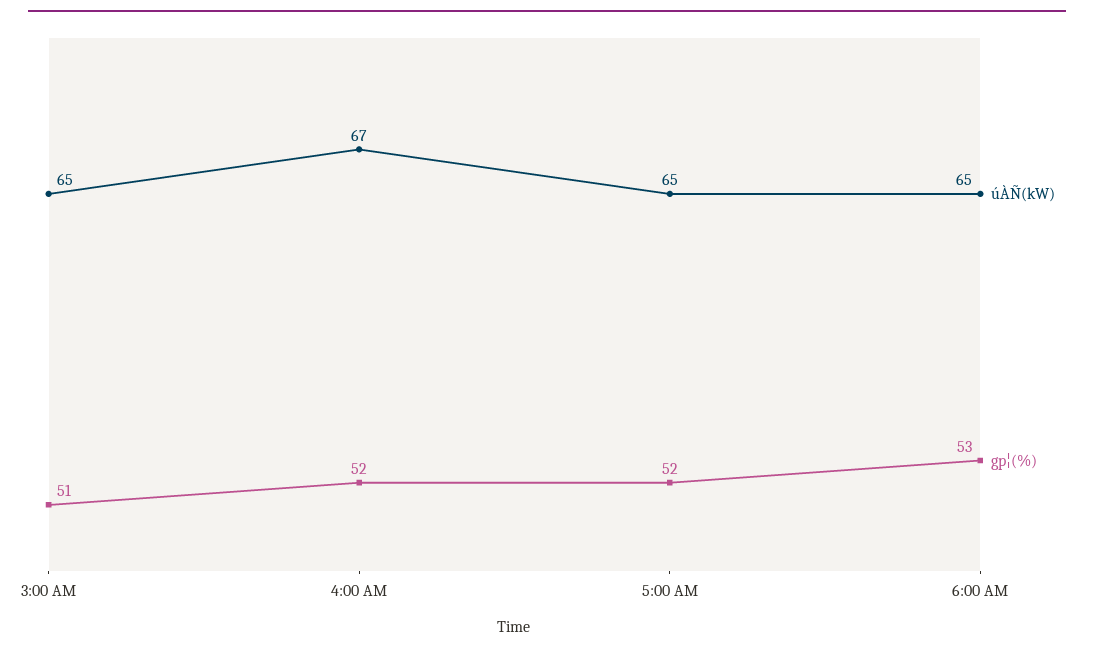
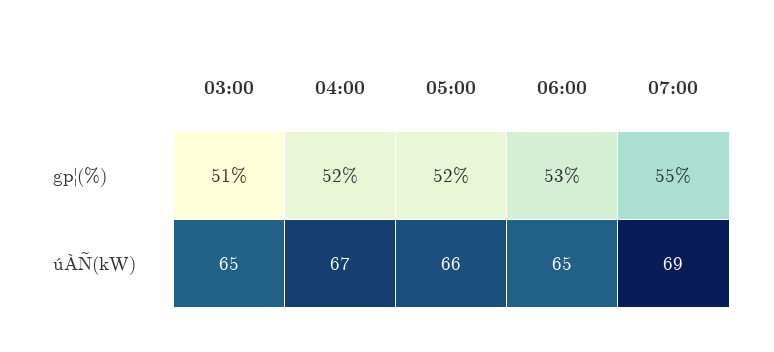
úÀÑ(kW), 5:00 AM: 65 -> 66
gp¦(%), 07:00: none -> 55
úÀÑ(kW), 07:00: none -> 69

